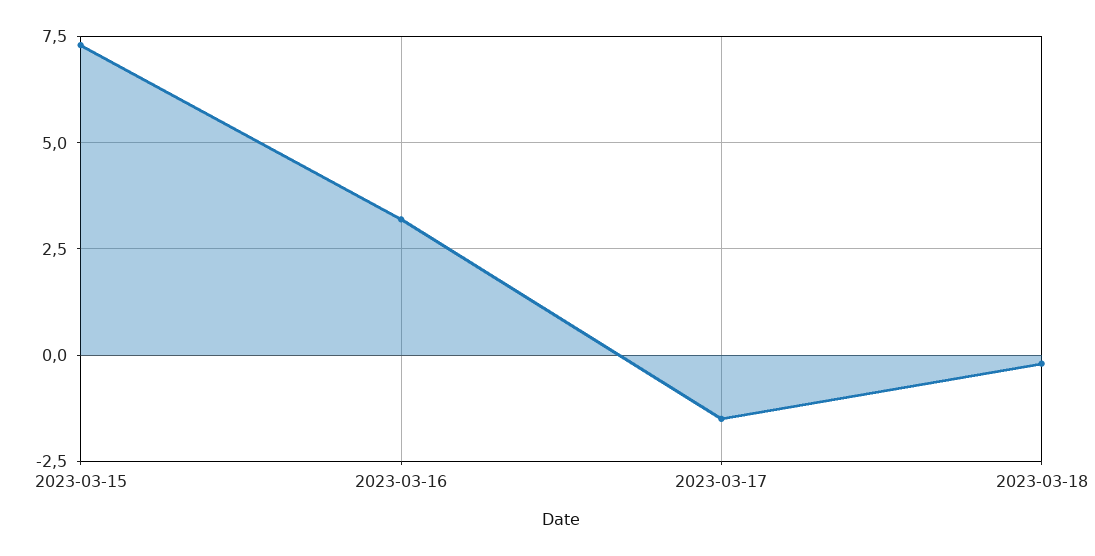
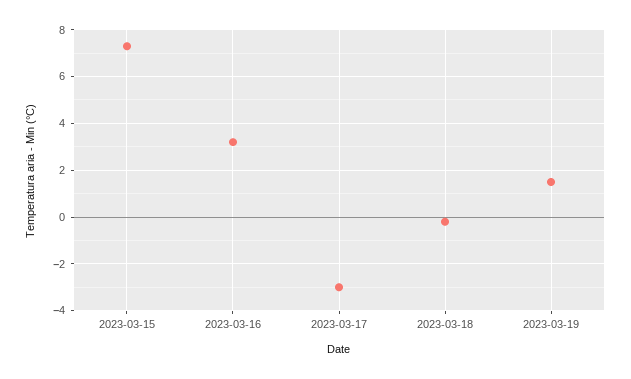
2023-03-17: -1.5 -> -3
2023-03-19: none -> 1.5

